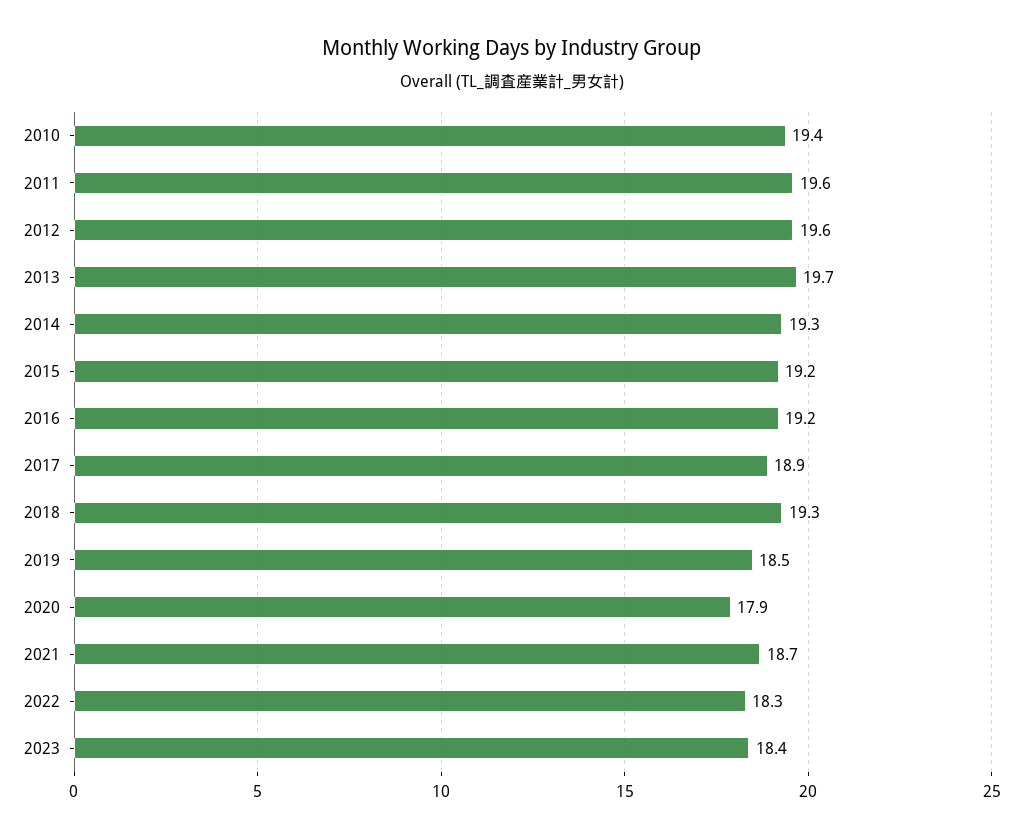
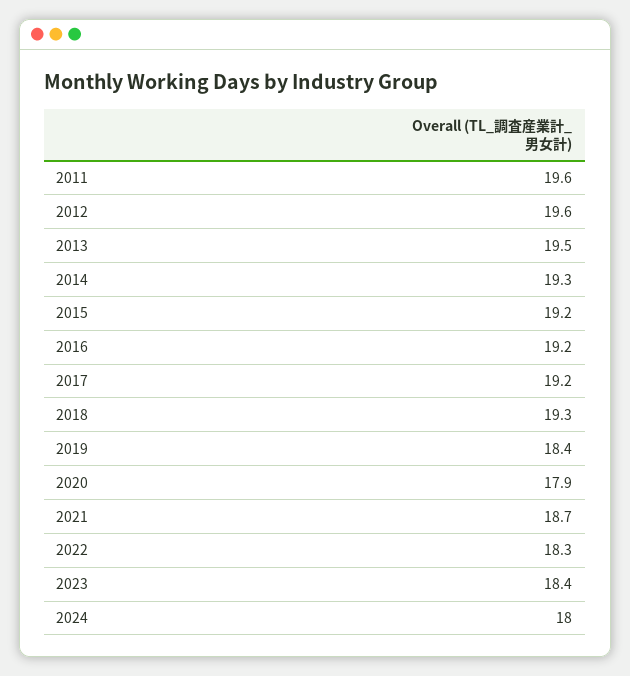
2010: 19.4 -> none
2013: 19.7 -> 19.5
2017: 18.9 -> 19.2
2019: 18.5 -> 18.4
2024: none -> 18

